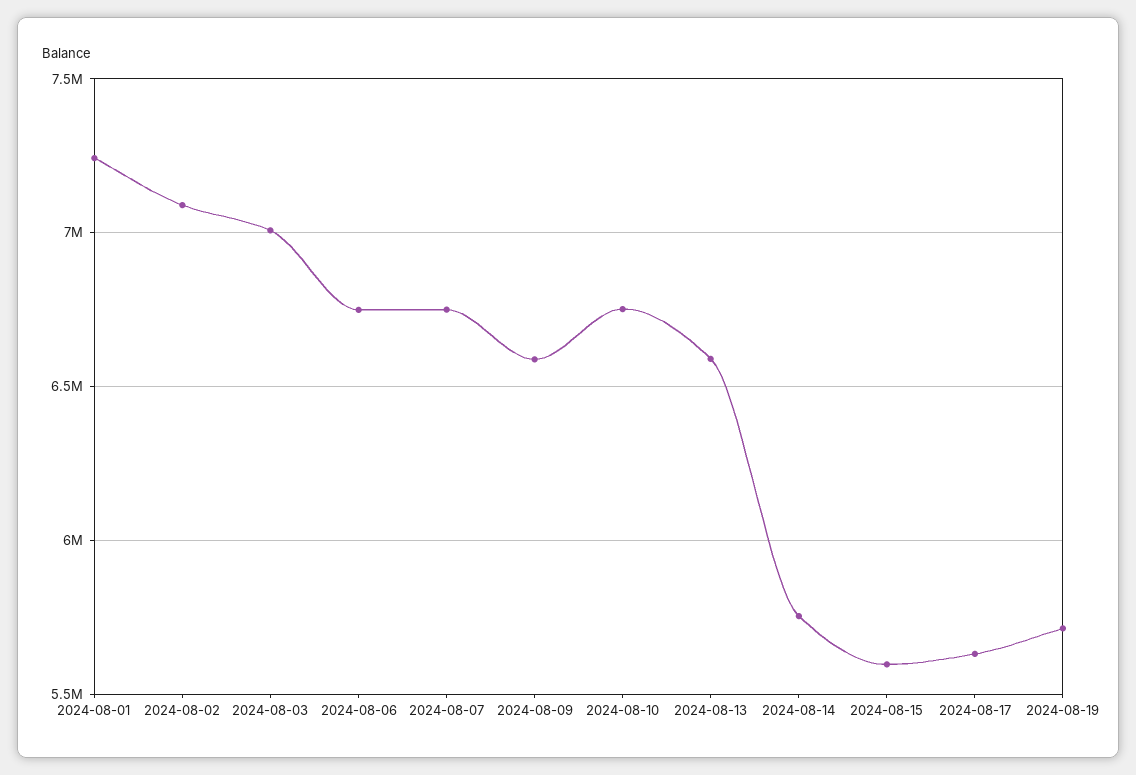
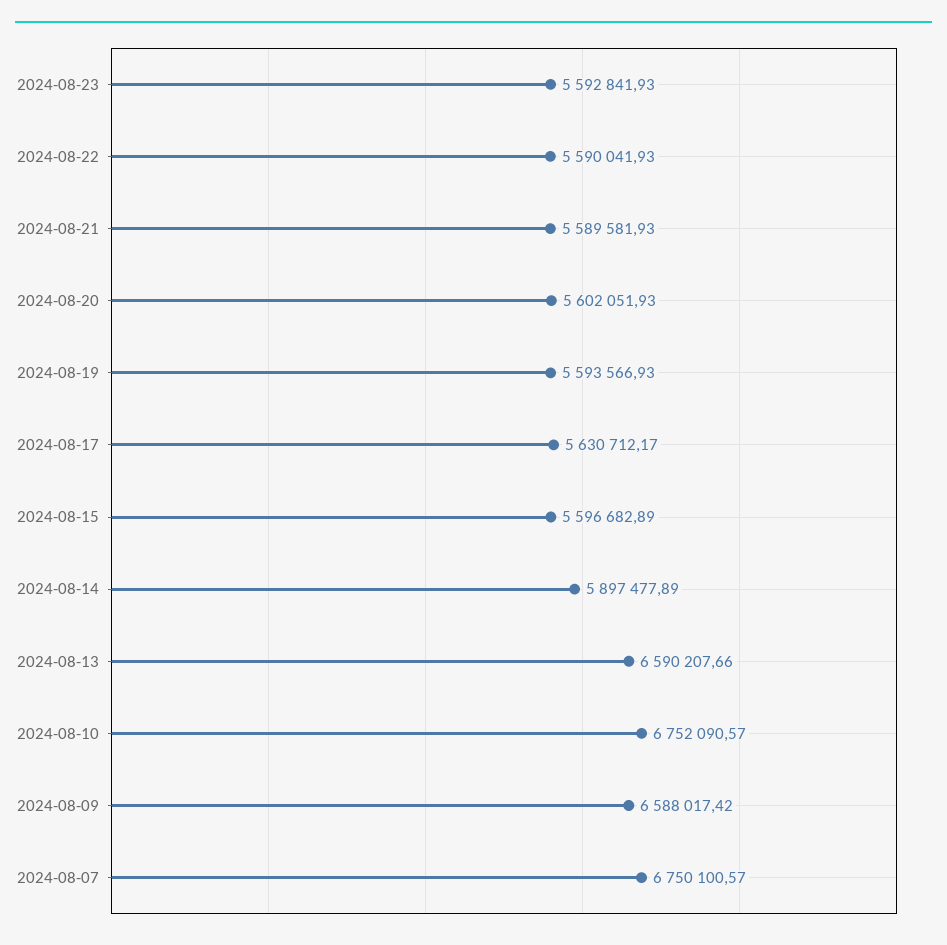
2024-08-01: 7250000 -> none
2024-08-02: 7100000 -> none
2024-08-03: 7000000 -> none
2024-08-06: 6750000 -> none
2024-08-14: 5750000 -> 5897477.89
2024-08-19: 5700000 -> 5593566.93
2024-08-23: none -> 5592841.93
2024-08-22: none -> 5590041.93
2024-08-21: none -> 5589581.93
2024-08-20: none -> 5602051.93

